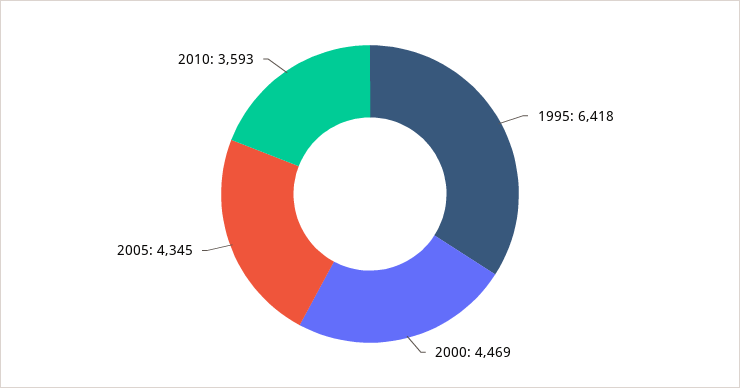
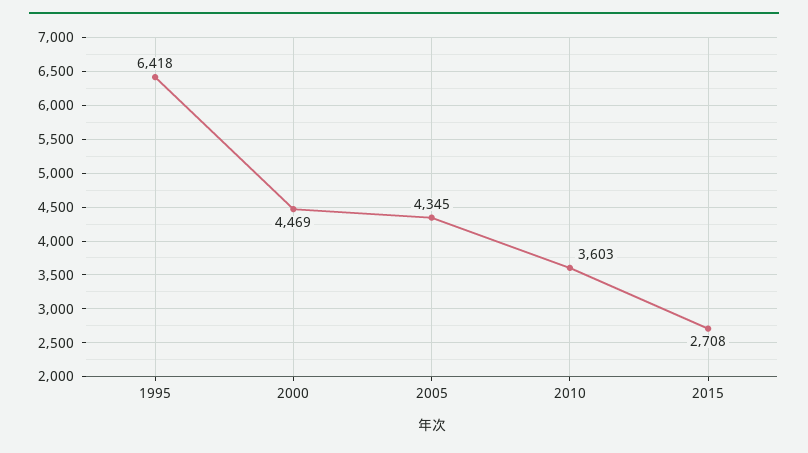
2010: 3593 -> 3603
2015: none -> 2708

